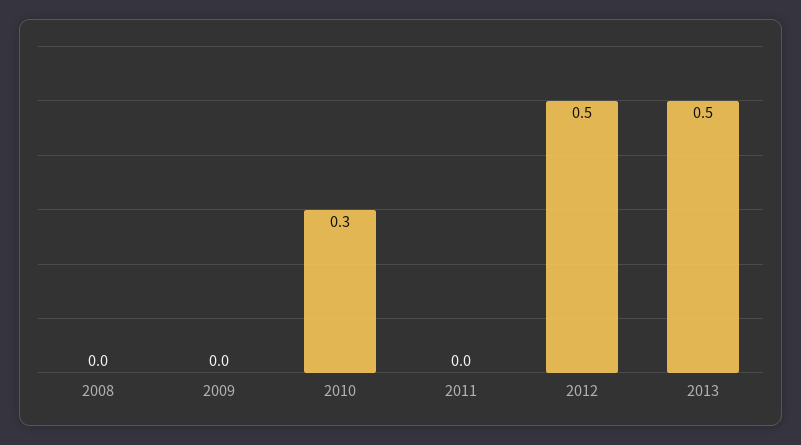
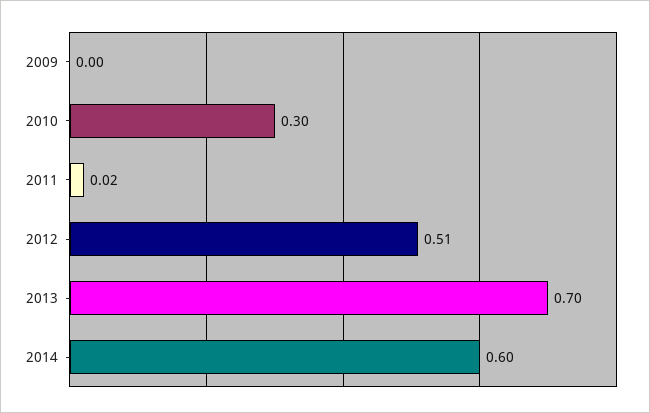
2008: 0 -> none
2011: 0 -> 0.02
2012: 0.5 -> 0.51
2013: 0.5 -> 0.7
2014: none -> 0.6

